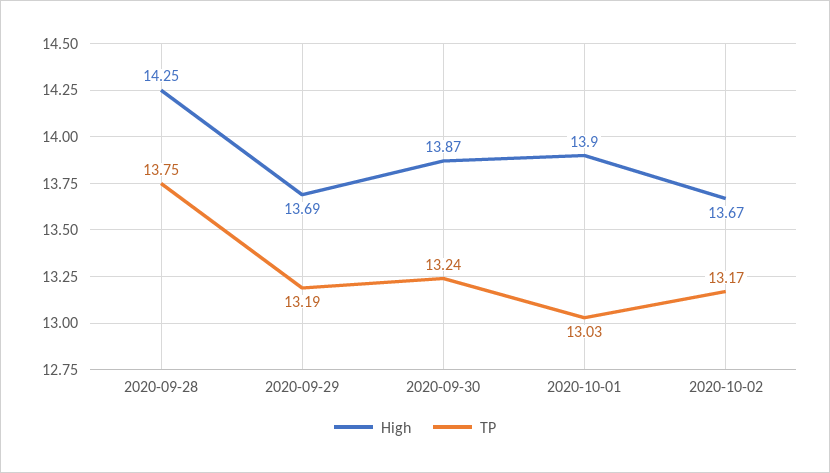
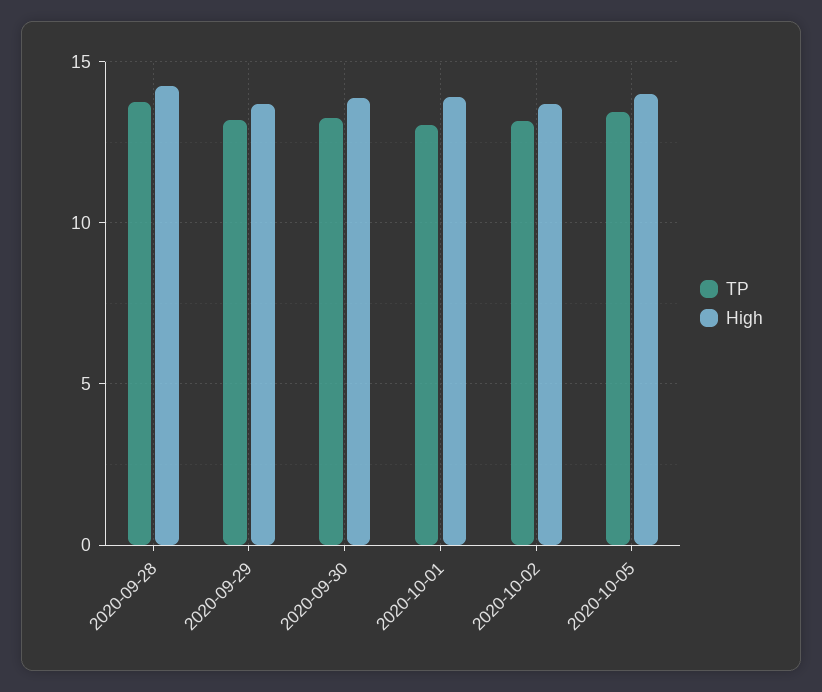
TP, 2020-10-05: none -> 13.5
High, 2020-10-05: none -> 14

